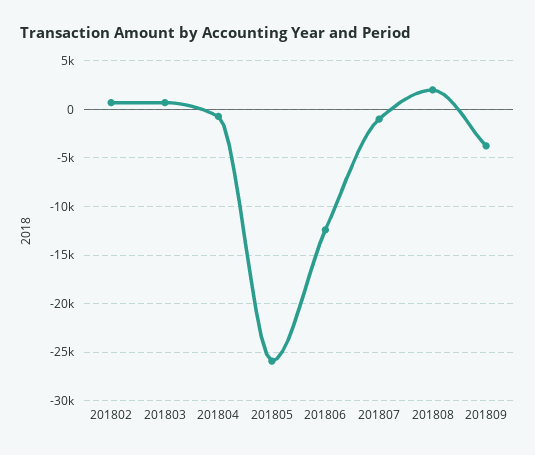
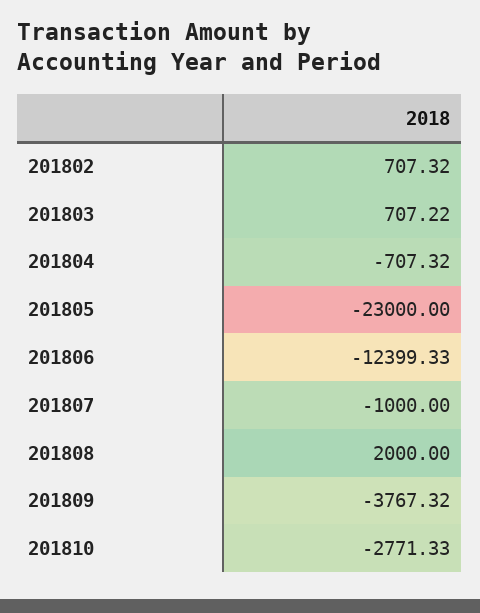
201805: -26000 -> -23000
201810: none -> -2771.33

